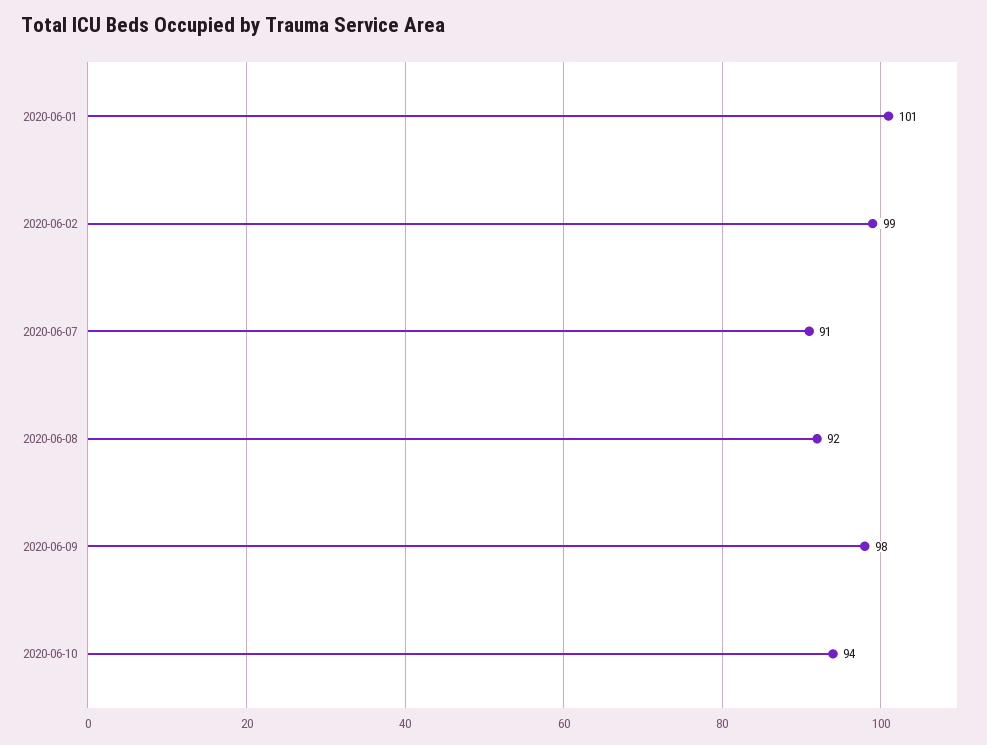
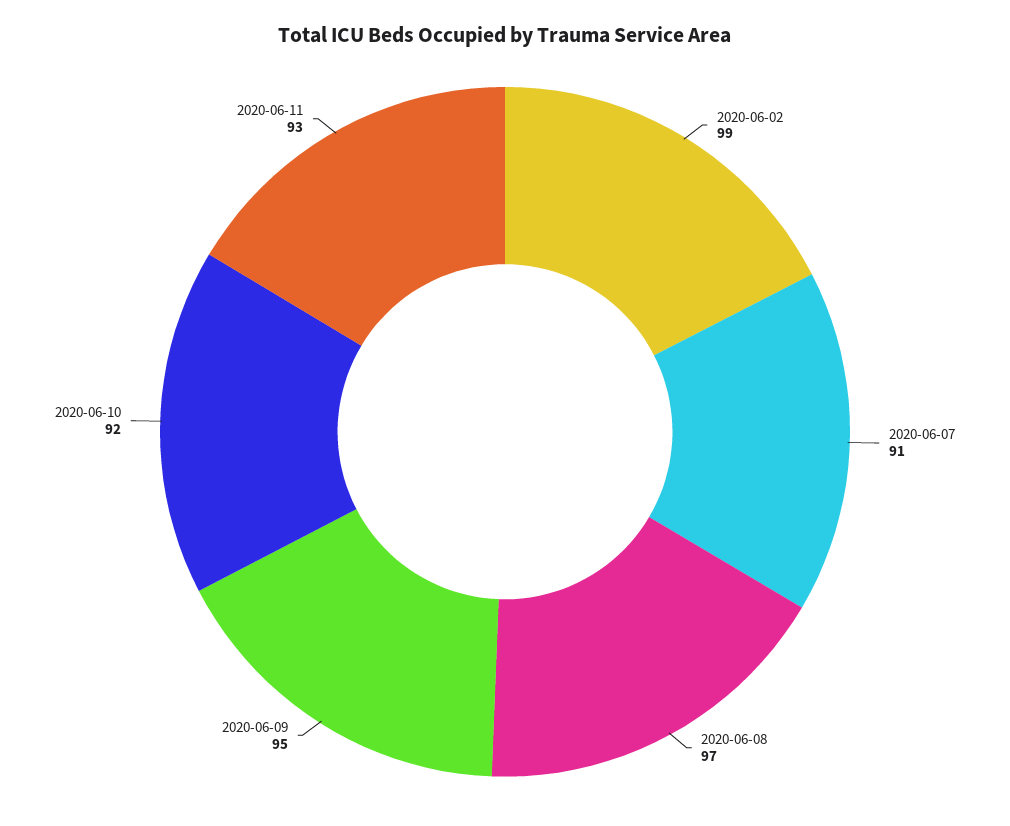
2020-06-01: 101 -> none
2020-06-08: 92 -> 97
2020-06-09: 98 -> 95
2020-06-10: 94 -> 92
2020-06-11: none -> 93

